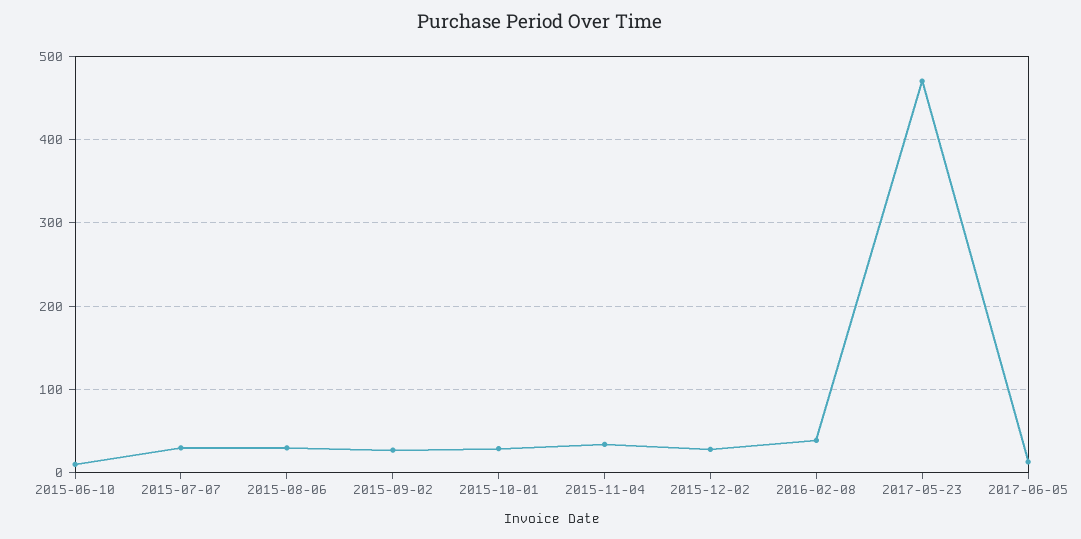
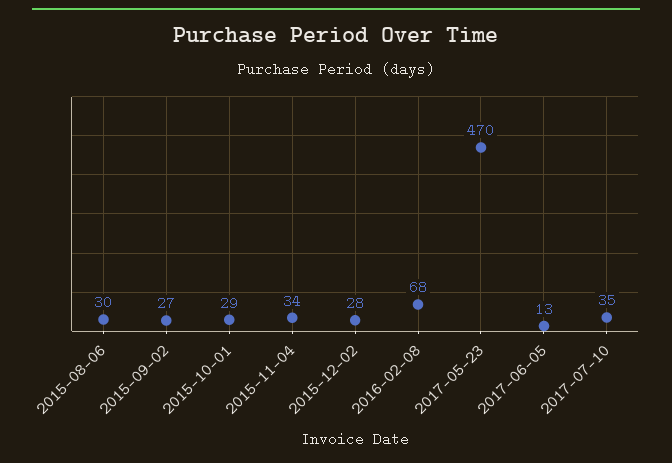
2015-06-10: 10 -> none
2015-07-07: 30 -> none
2016-02-08: 40 -> 68
2017-07-10: none -> 35

